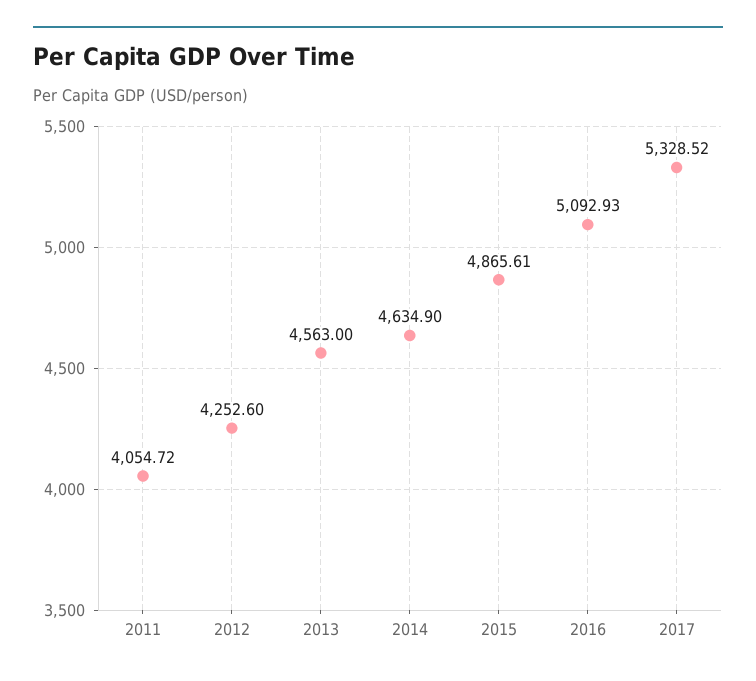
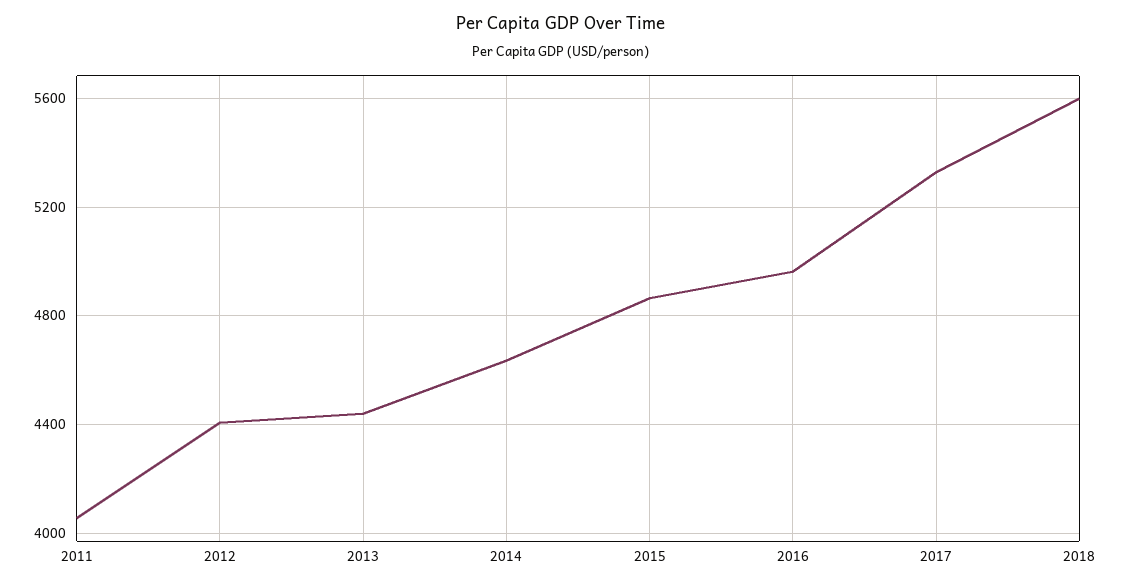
2012: 4252.6 -> 4400
2013: 4563 -> 4450
2016: 5092.93 -> 4950
2018: none -> 5600

